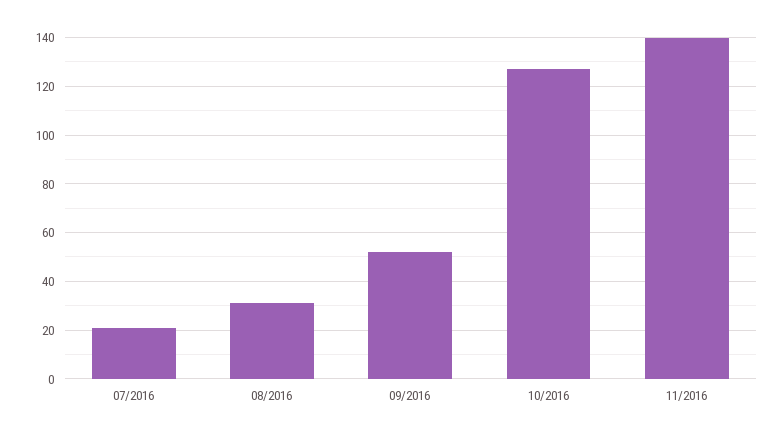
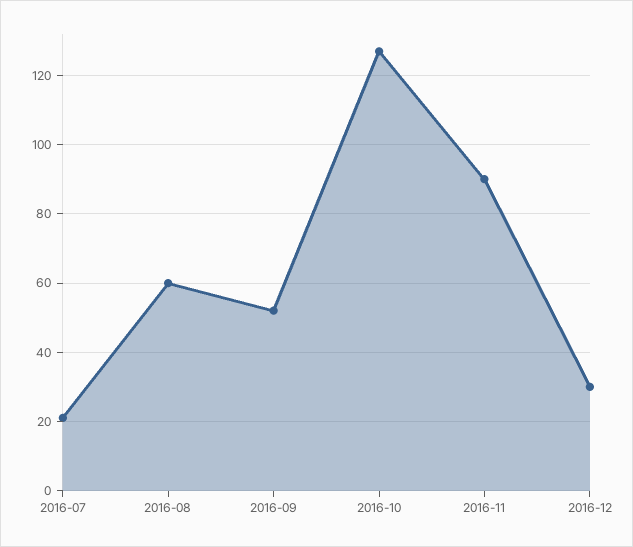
08/2016: 30 -> 60
11/2016: 140 -> 90
2016-12: none -> 30

